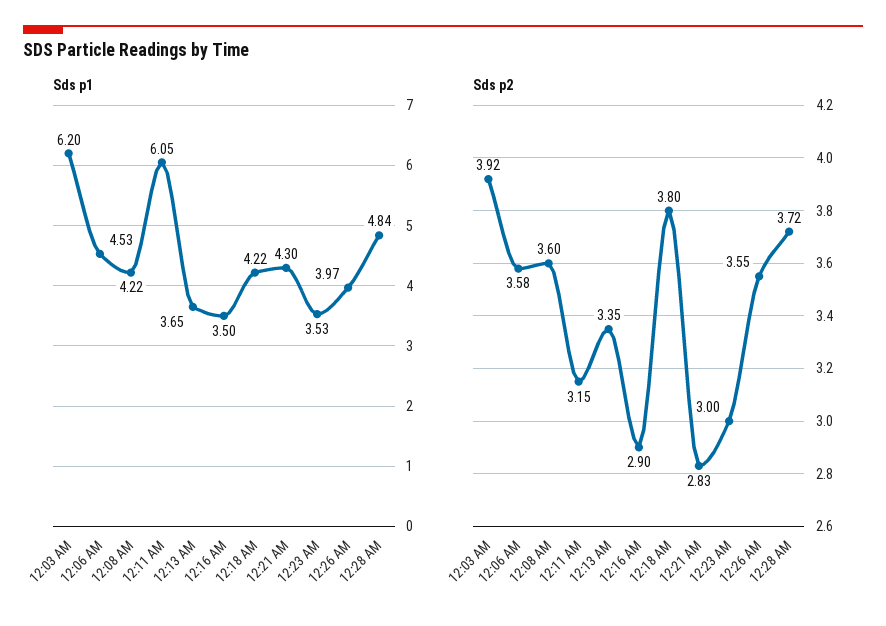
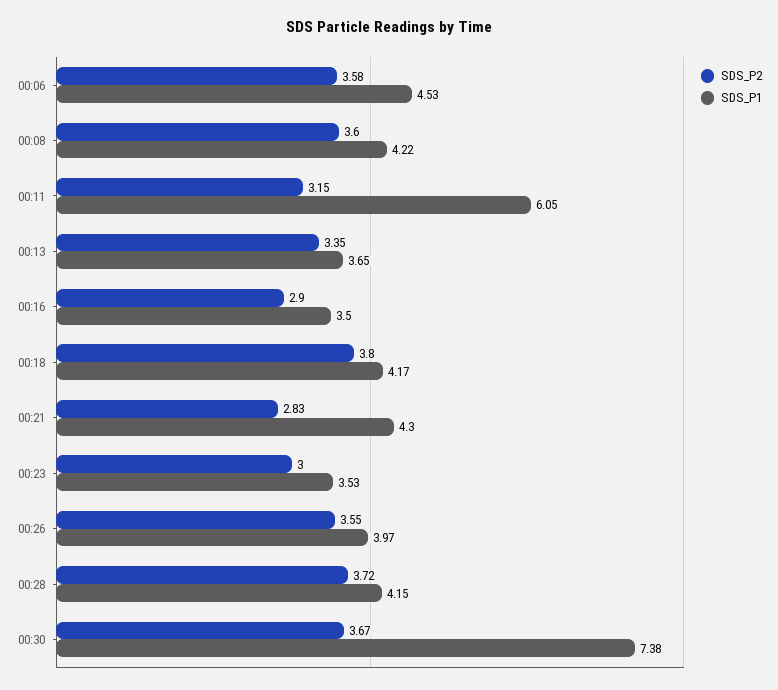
Sds p1, 12:03 AM: 6.2 -> none
Sds p1, 12:18 AM: 4.22 -> 4.17
Sds p1, 12:28 AM: 4.84 -> 4.15
Sds p2, 12:03 AM: 3.92 -> none
Sds p2, 00:30: none -> 3.67
Sds p1, 00:30: none -> 7.38

